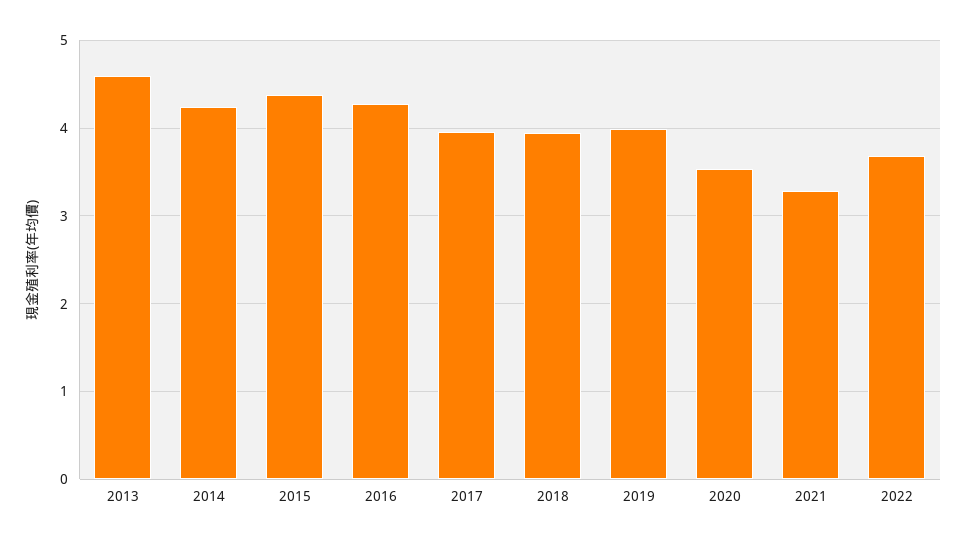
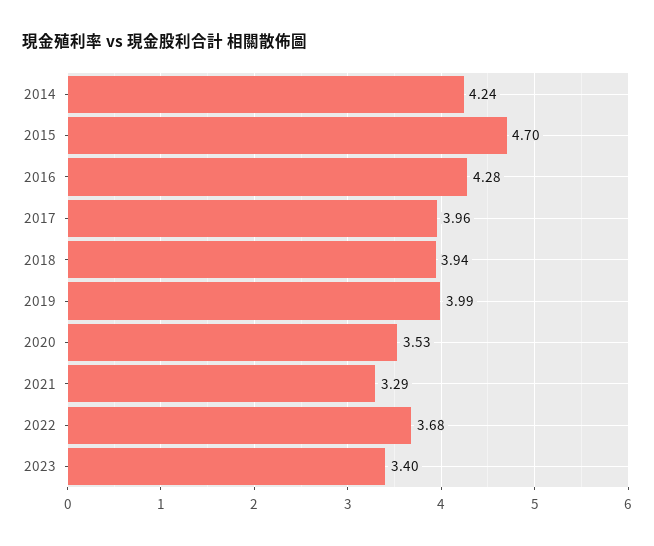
2013: 4.6 -> none
2015: 4.4 -> 4.7
2023: none -> 3.4

